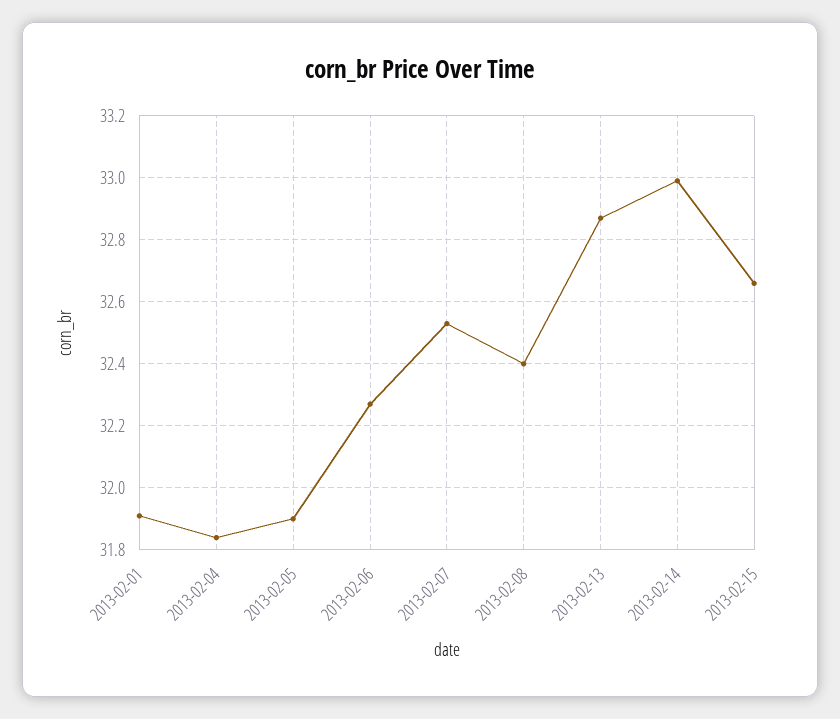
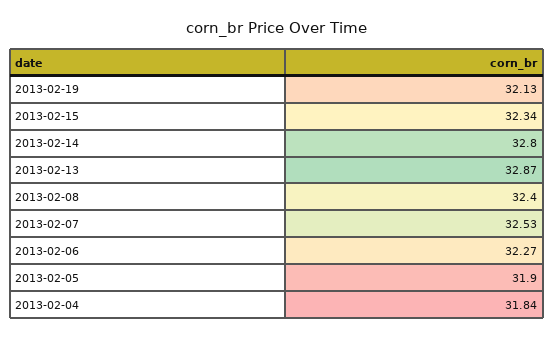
2013-02-01: 31.9 -> none
2013-02-14: 33 -> 32.8
2013-02-15: 32.65 -> 32.34
2013-02-19: none -> 32.13

